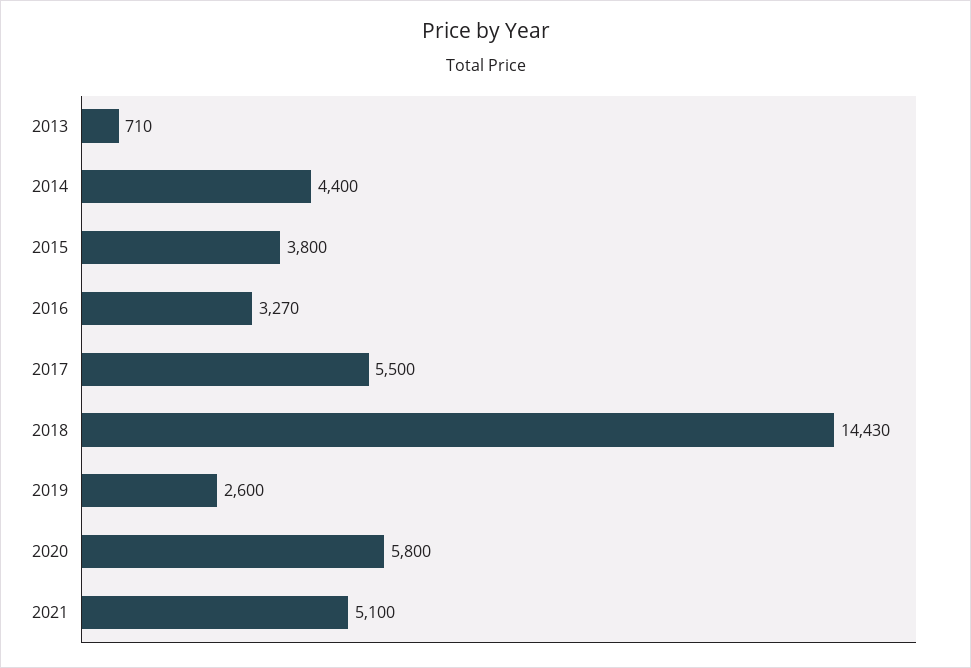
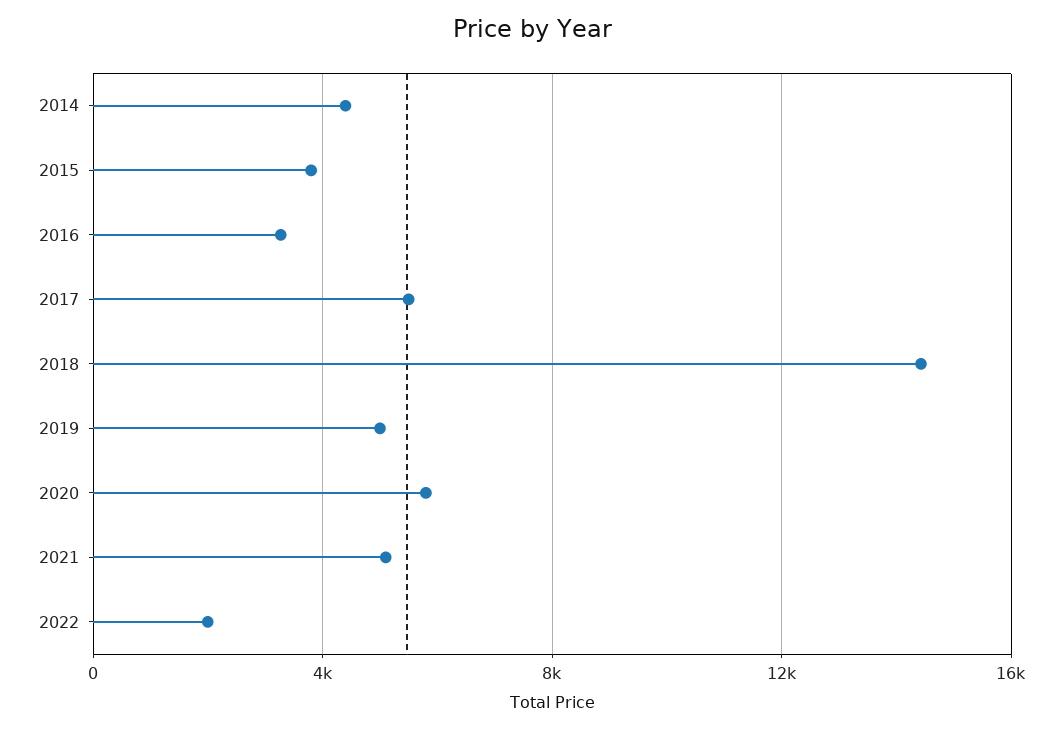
2013: 710 -> none
2019: 2600 -> 5000
2022: none -> 2000

